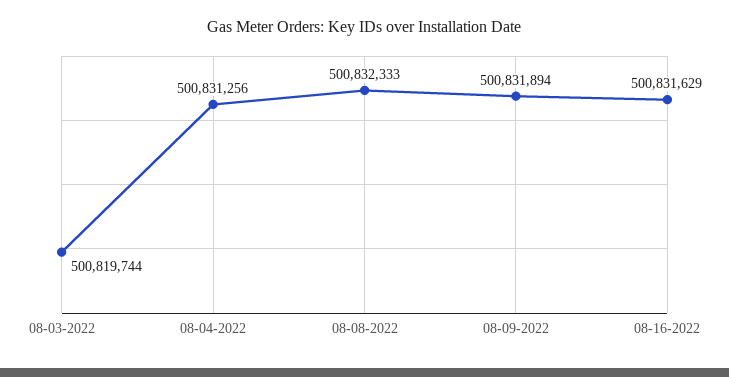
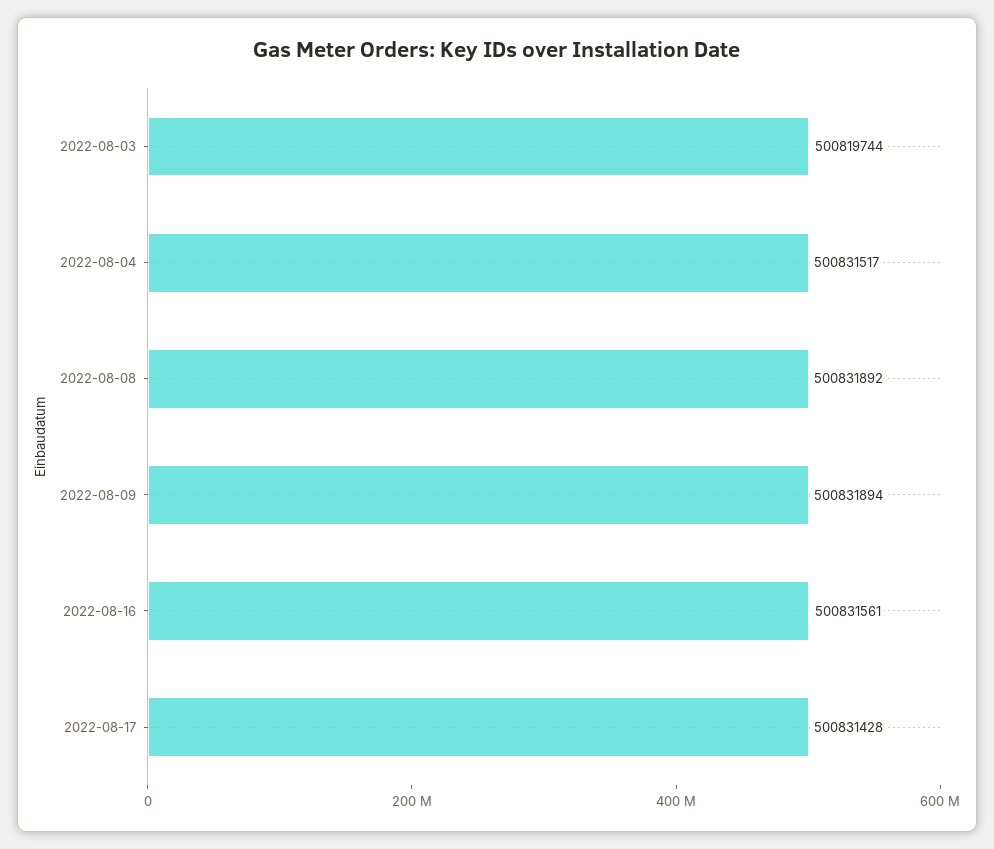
08-04-2022: 500831256 -> 500831517
08-08-2022: 500832333 -> 500831892
08-16-2022: 500831629 -> 500831561
2022-08-17: none -> 500831428

